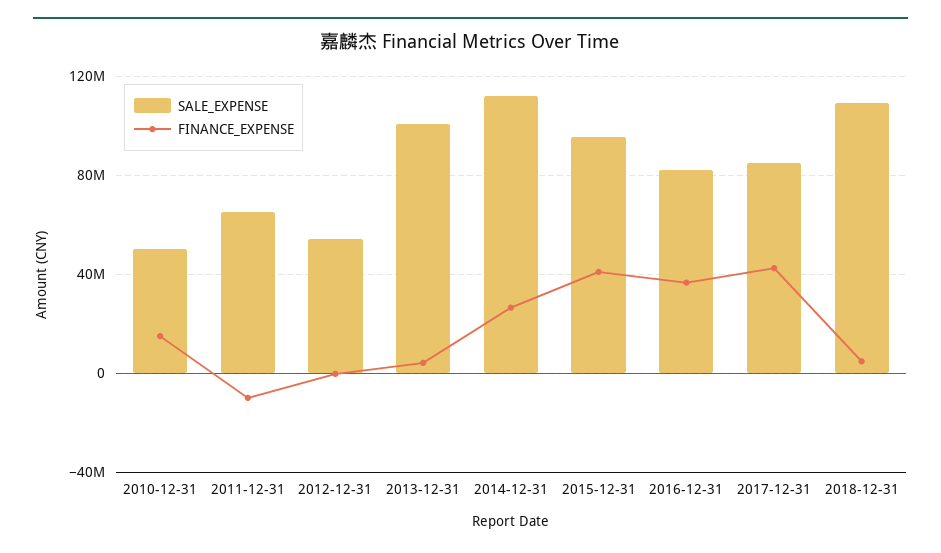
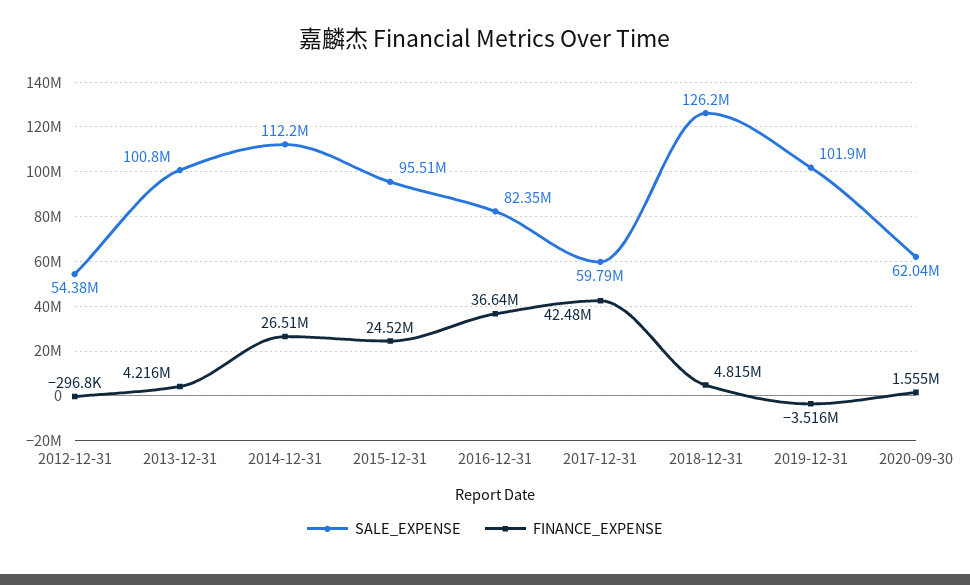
SALE_EXPENSE, 2010-12-31: 50000000 -> none
FINANCE_EXPENSE, 2010-12-31: 15000000 -> none
SALE_EXPENSE, 2011-12-31: 65000000 -> none
FINANCE_EXPENSE, 2011-12-31: -10000000 -> none
FINANCE_EXPENSE, 2015-12-31: 40000000 -> 24520000
SALE_EXPENSE, 2017-12-31: 85000000 -> 59790000
SALE_EXPENSE, 2018-12-31: 110000000 -> 126200000
SALE_EXPENSE, 2019-12-31: none -> 101900000
FINANCE_EXPENSE, 2019-12-31: none -> -3516000
SALE_EXPENSE, 2020-09-30: none -> 62040000
FINANCE_EXPENSE, 2020-09-30: none -> 1555000

